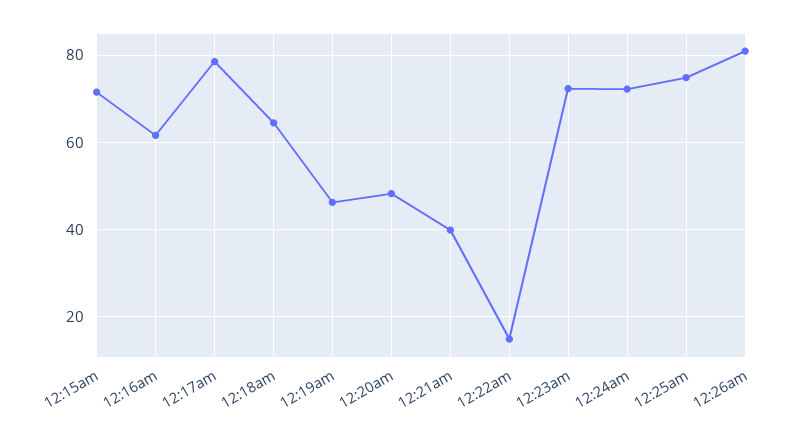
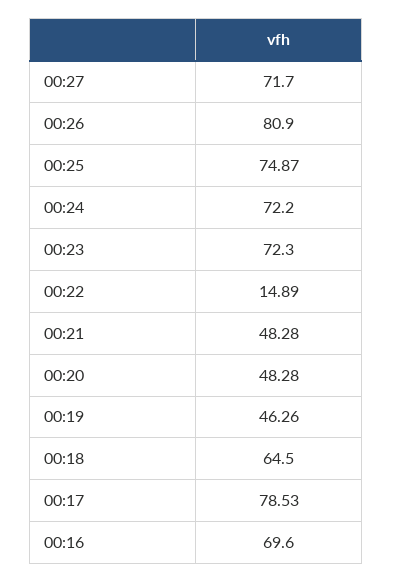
12:15am: 72 -> none
12:16am: 62 -> 69.6
12:21am: 40 -> 48.28
00:27: none -> 71.7

